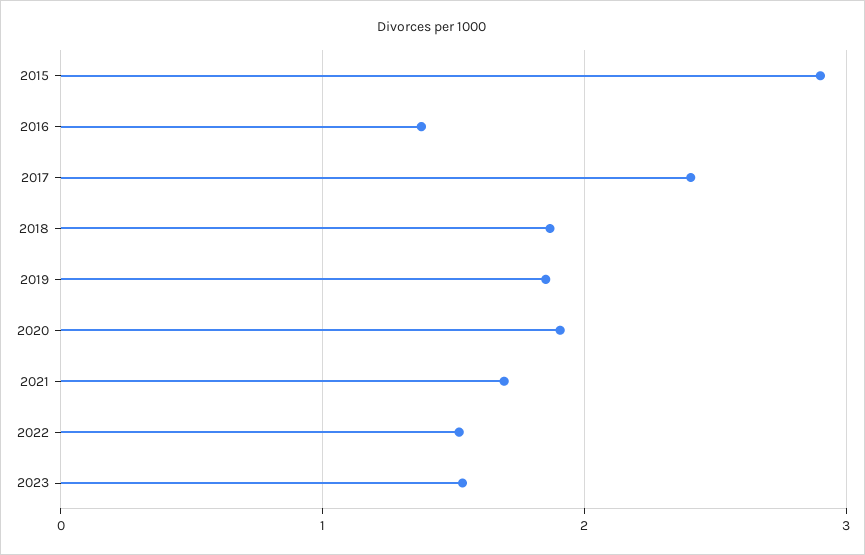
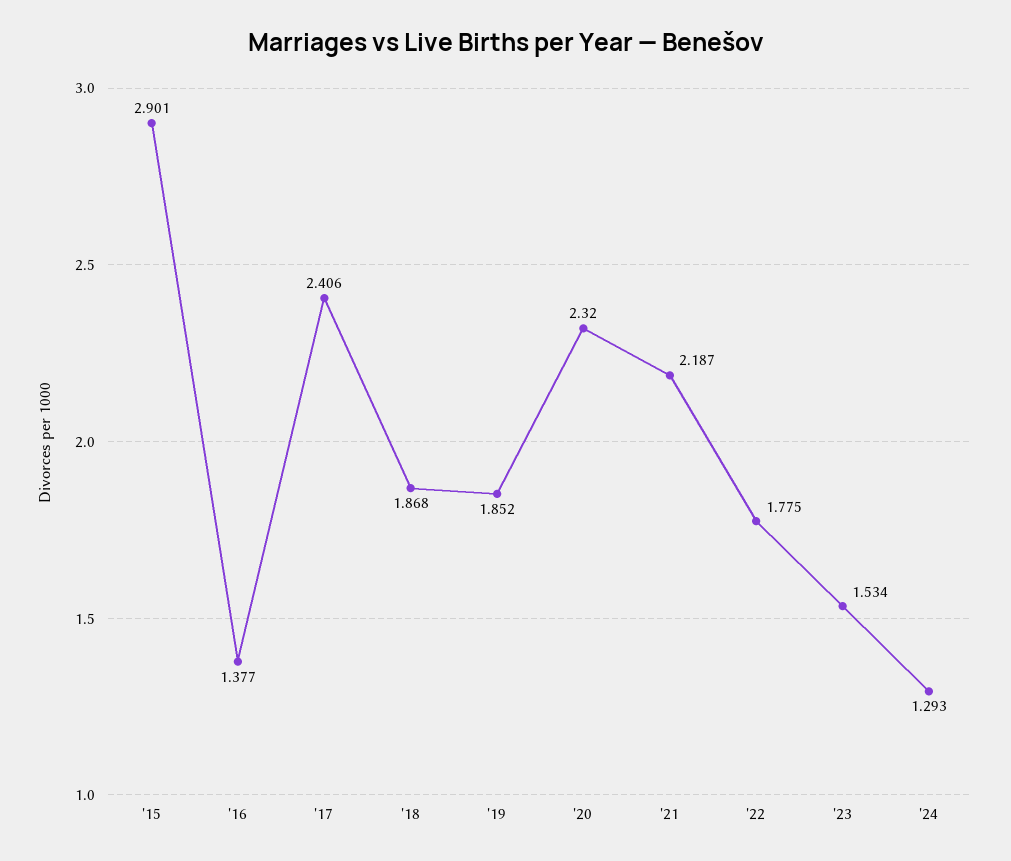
2020: 1.9 -> 2.32
2021: 1.7 -> 2.187
2022: 1.5 -> 1.775
'24: none -> 1.293

